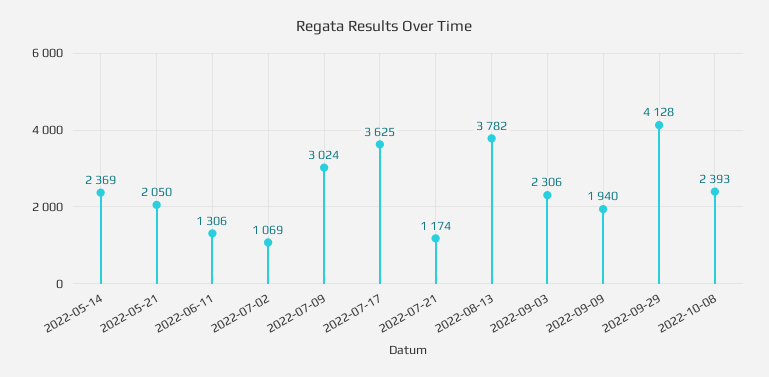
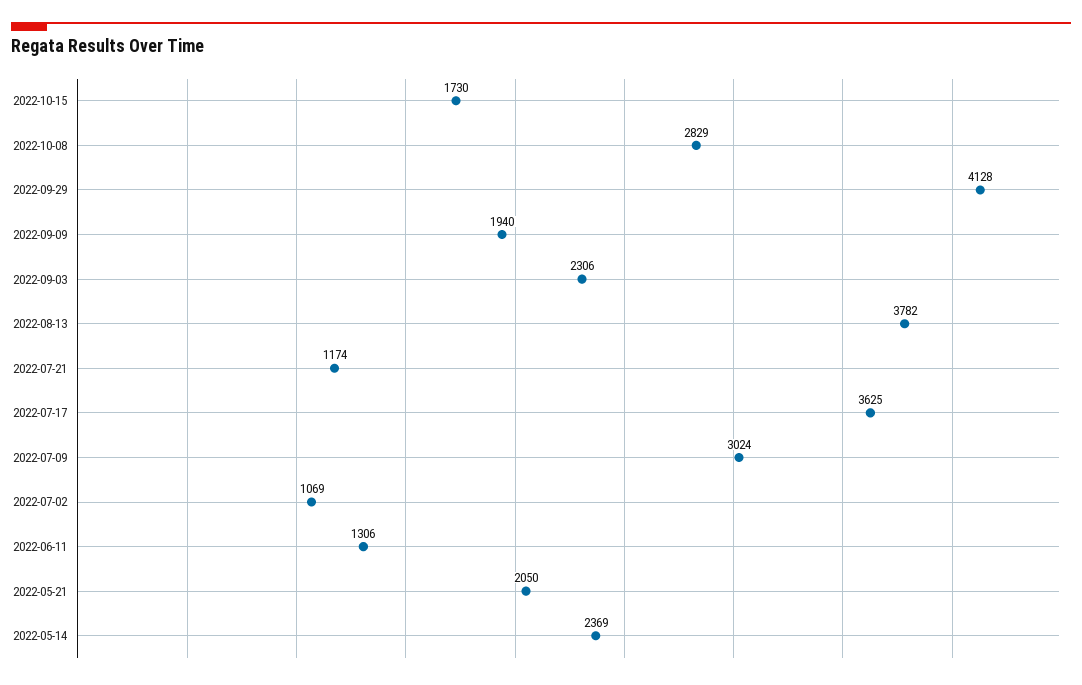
2022-10-08: 2393 -> 2829
2022-10-15: none -> 1730

